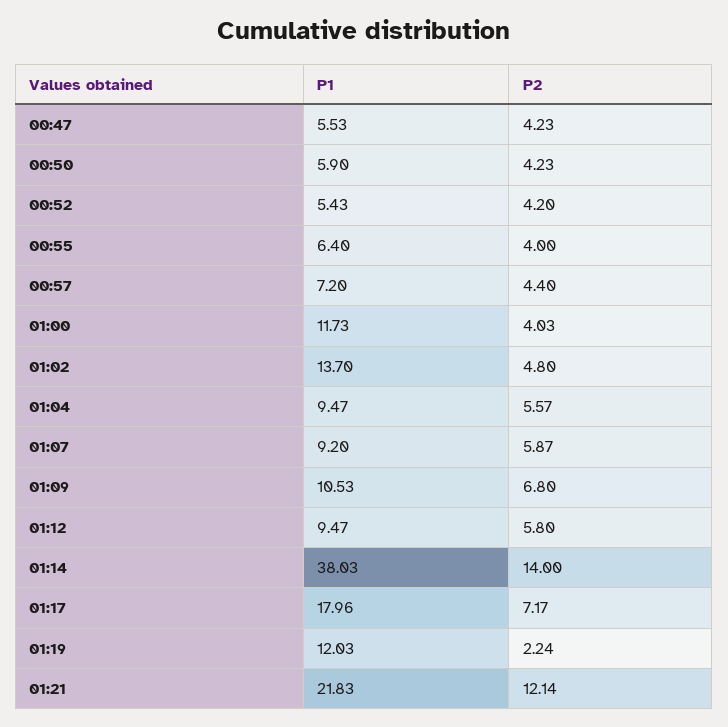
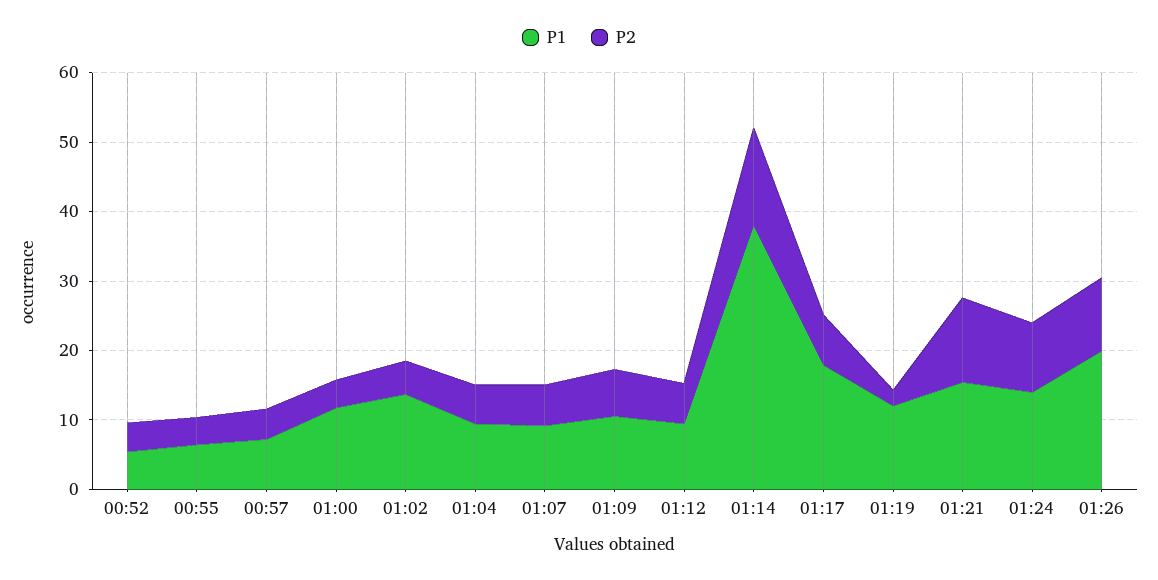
P1, 00:47: 5.53 -> none
P2, 00:47: 4.23 -> none
P1, 00:50: 5.9 -> none
P2, 00:50: 4.23 -> none
P1, 01:21: 21.83 -> 16
P1, 01:24: none -> 14
P2, 01:24: none -> 10
P1, 01:26: none -> 20
P2, 01:26: none -> 10

